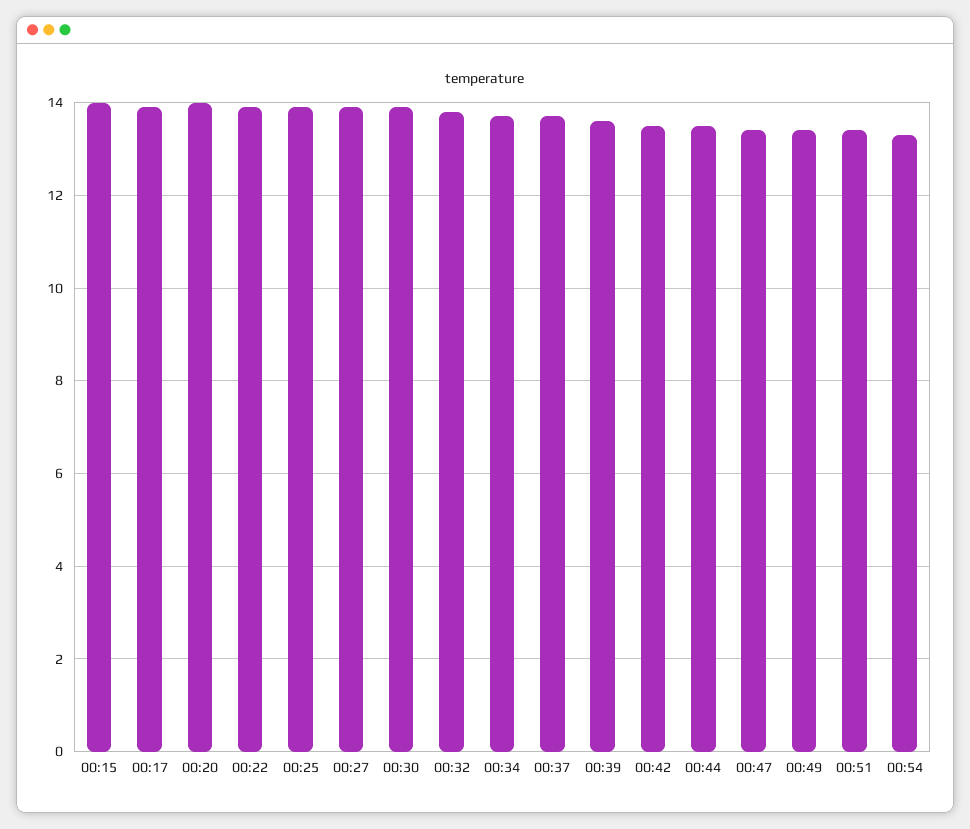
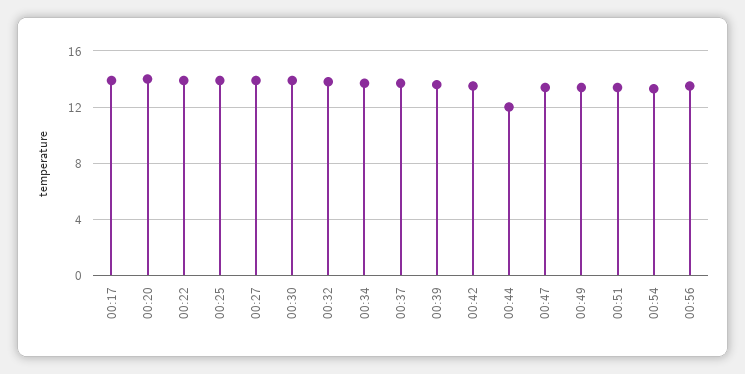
00:15: 14 -> none
00:44: 13.5 -> 12
00:56: none -> 13.5

